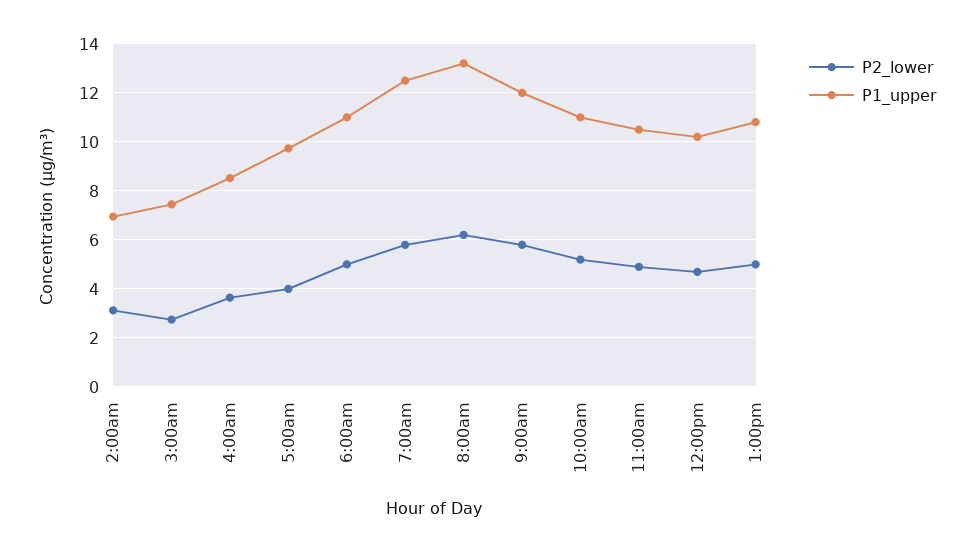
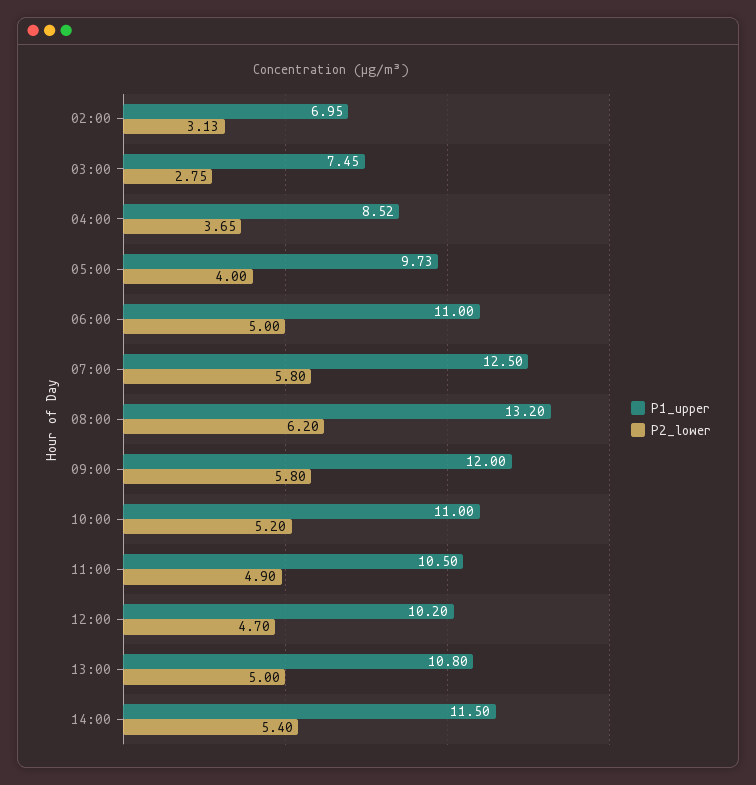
P1_upper, 14:00: none -> 11.5
P2_lower, 14:00: none -> 5.4

